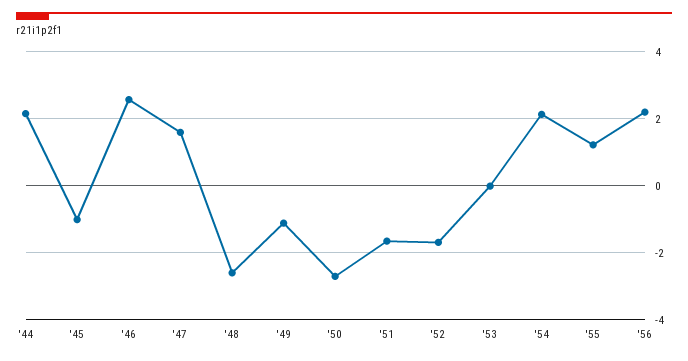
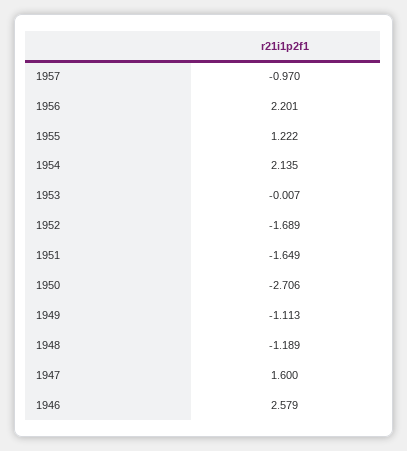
'44: 2.2 -> none
'45: -1 -> none
'48: -2.6 -> -1.189
1957: none -> -0.97

